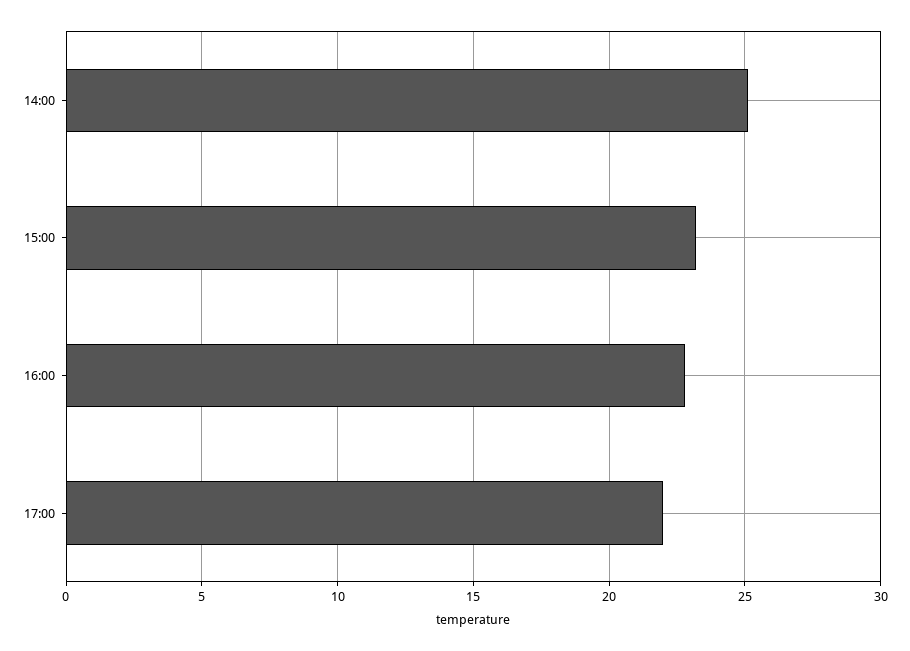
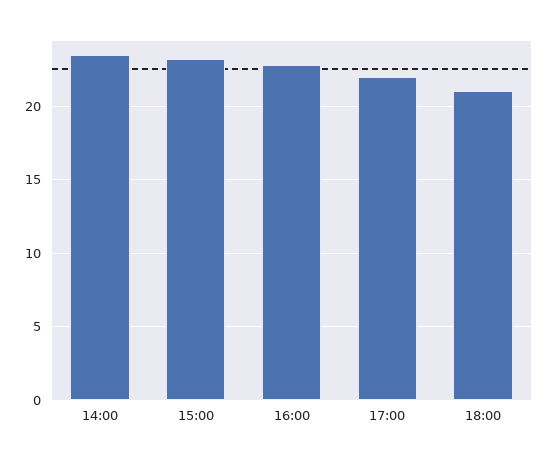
14:00: 25 -> 23.5
18:00: none -> 21

